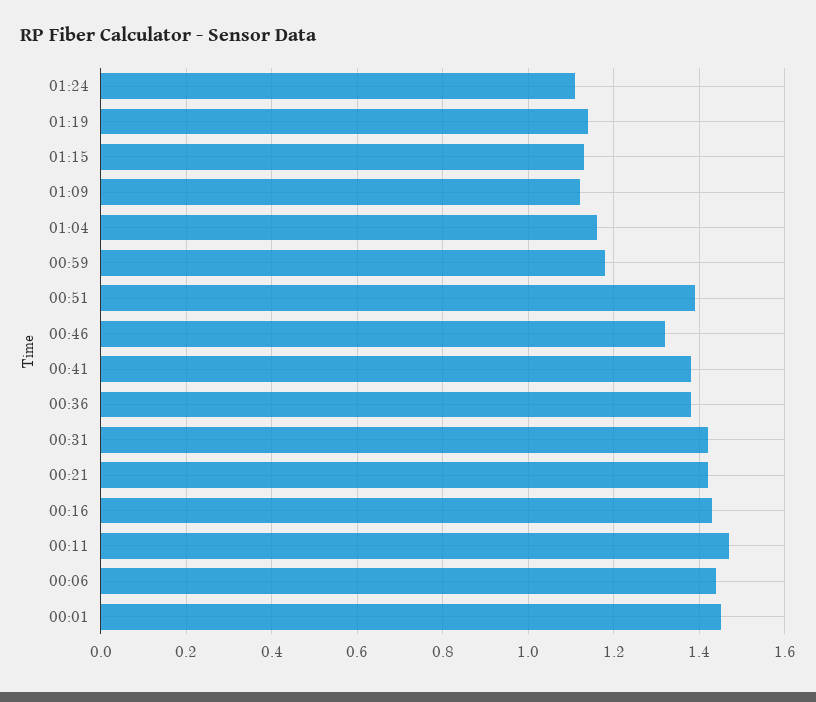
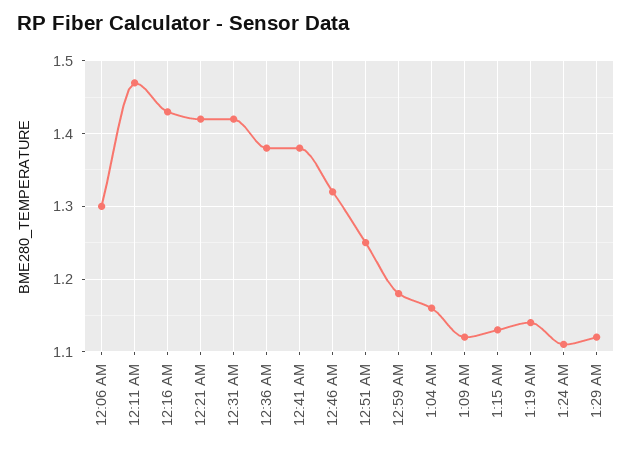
00:51: 1.4 -> 1.25
00:06: 1.45 -> 1.3
00:01: 1.45 -> none
1:29 AM: none -> 1.12

